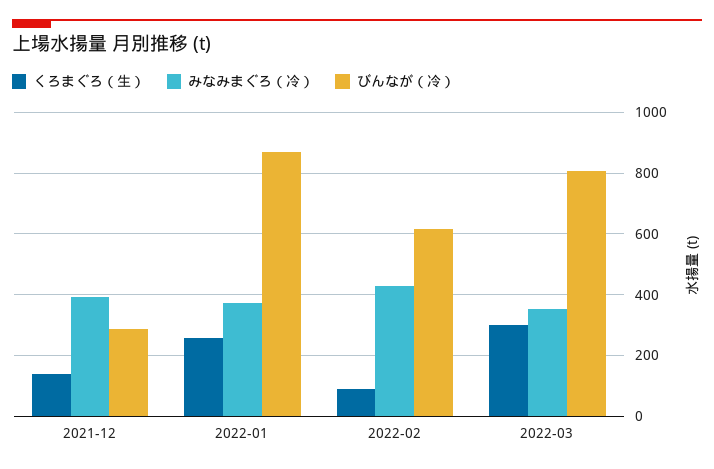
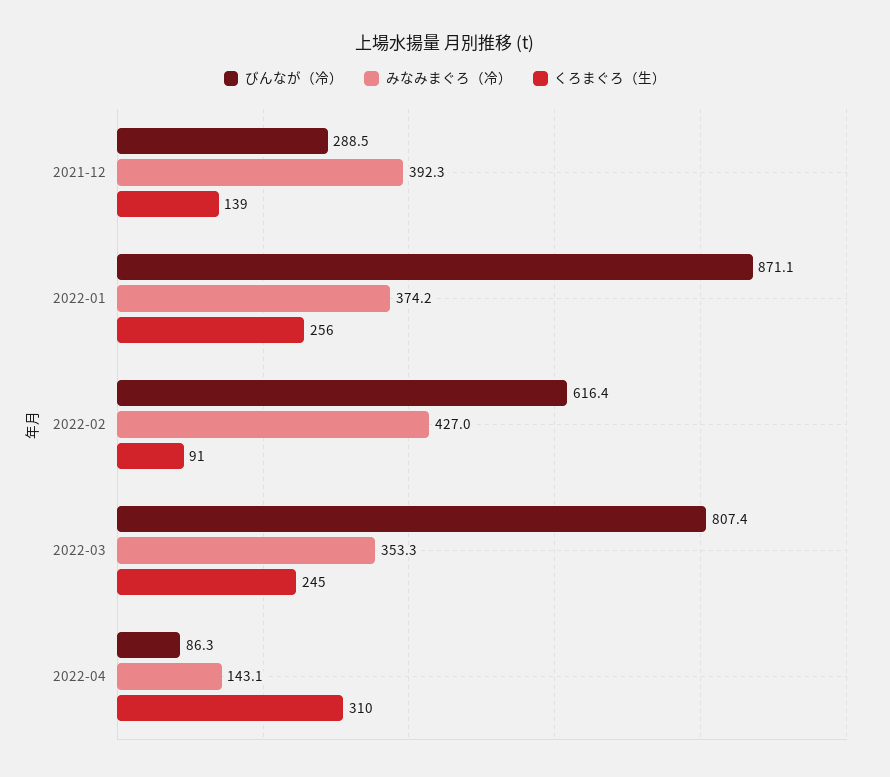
くろまぐろ（生）, 2022-03: 300 -> 245
びんなが（冷）, 2022-04: none -> 86.3
みなみまぐろ（冷）, 2022-04: none -> 143.1
くろまぐろ（生）, 2022-04: none -> 310

